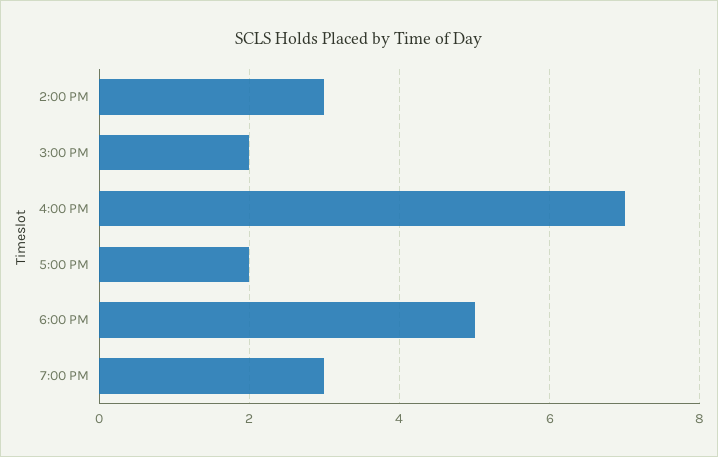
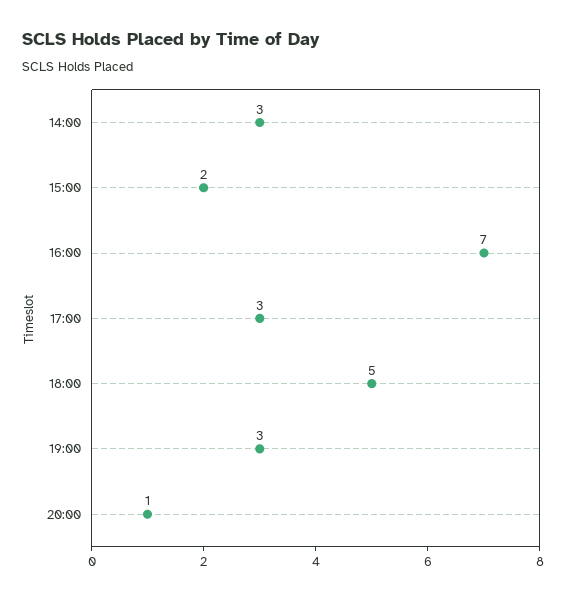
5:00 PM: 2 -> 3
20:00: none -> 1

